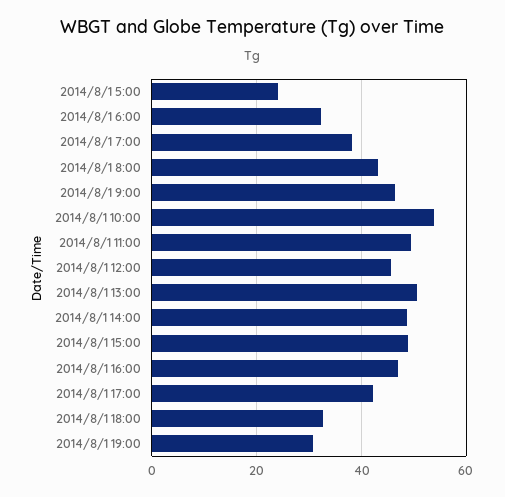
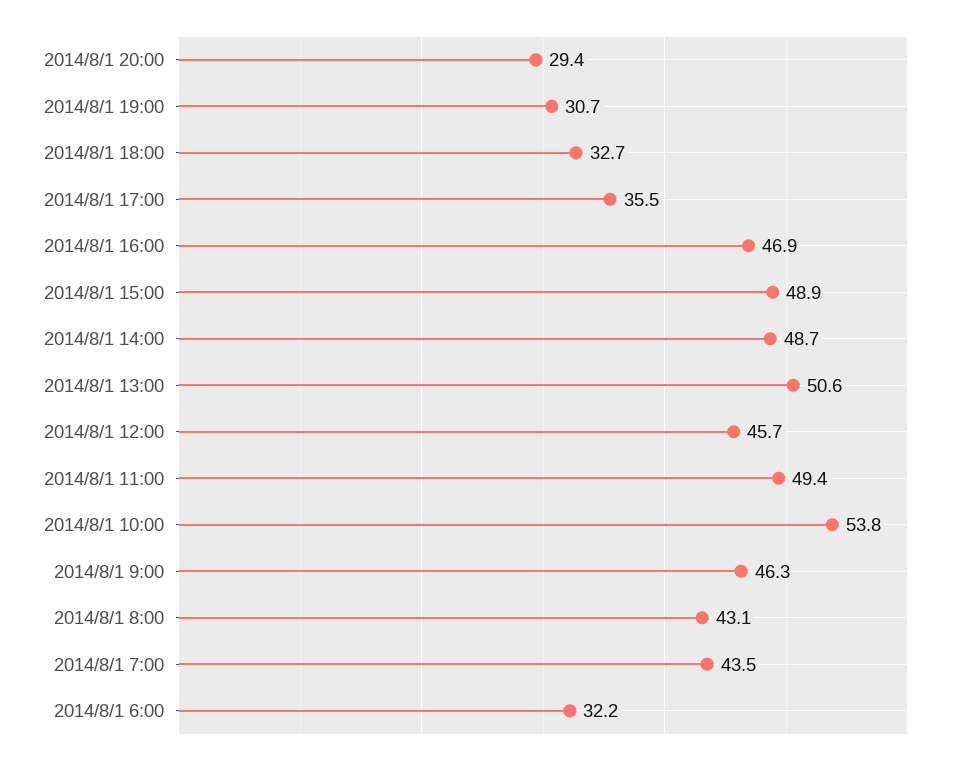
2014/8/1 5:00: 24 -> none
2014/8/1 7:00: 38 -> 43.5
2014/8/1 17:00: 42 -> 35.5
2014/8/1 20:00: none -> 29.4

